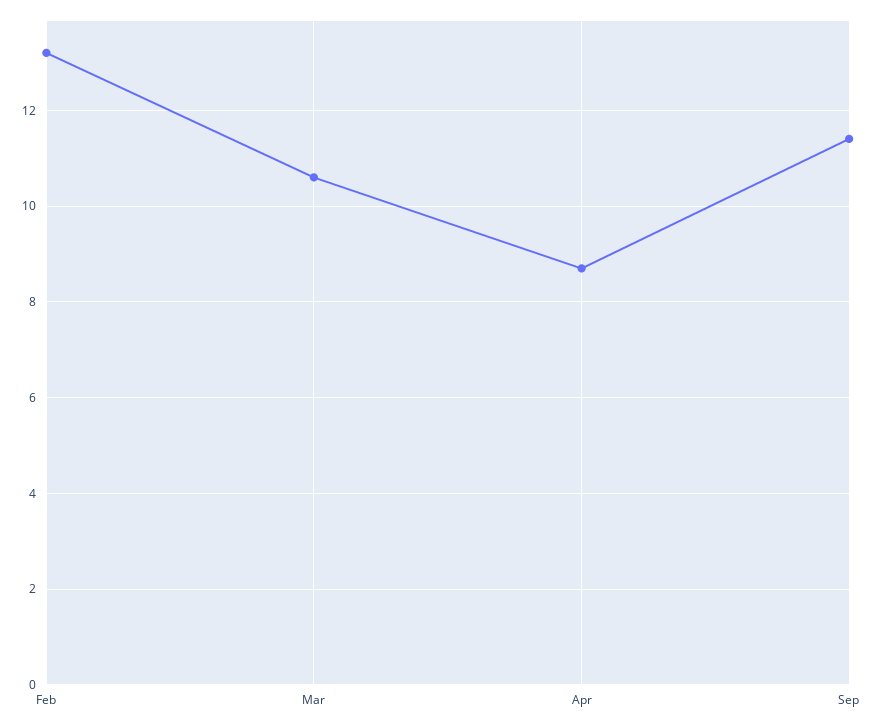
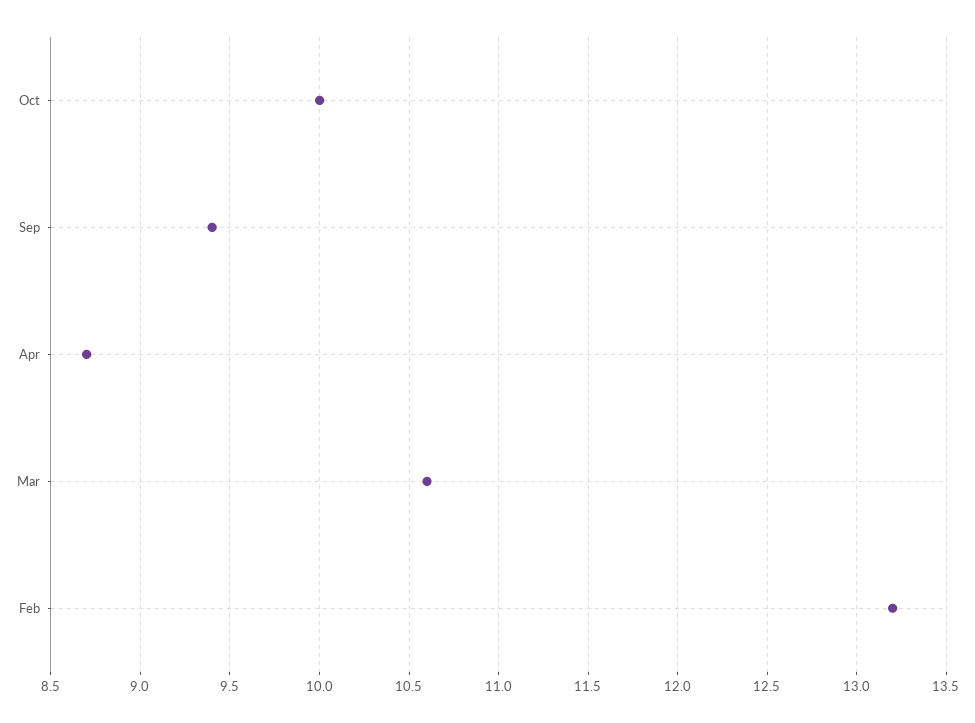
Sep: 11.5 -> 9.4
Oct: none -> 10

